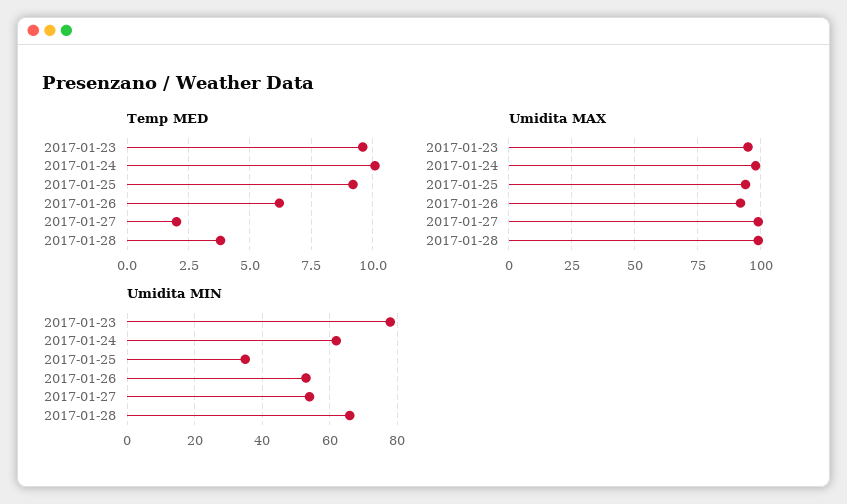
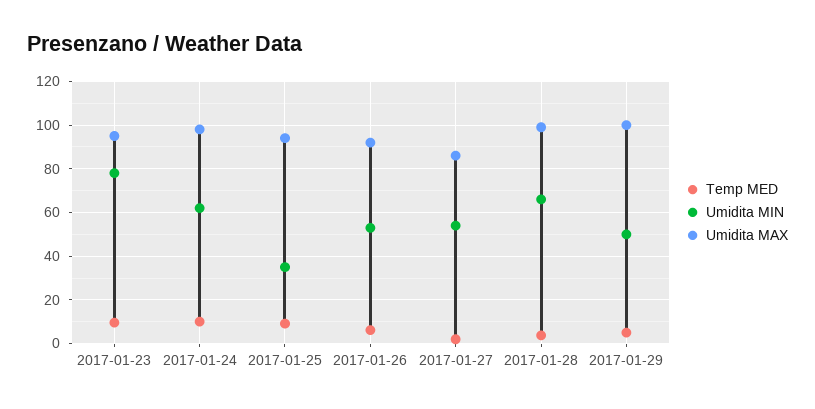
Umidita MAX, 2017-01-27: 100 -> 85
Temp MED, 2017-01-29: none -> 5
Umidita MIN, 2017-01-29: none -> 50
Umidita MAX, 2017-01-29: none -> 100

